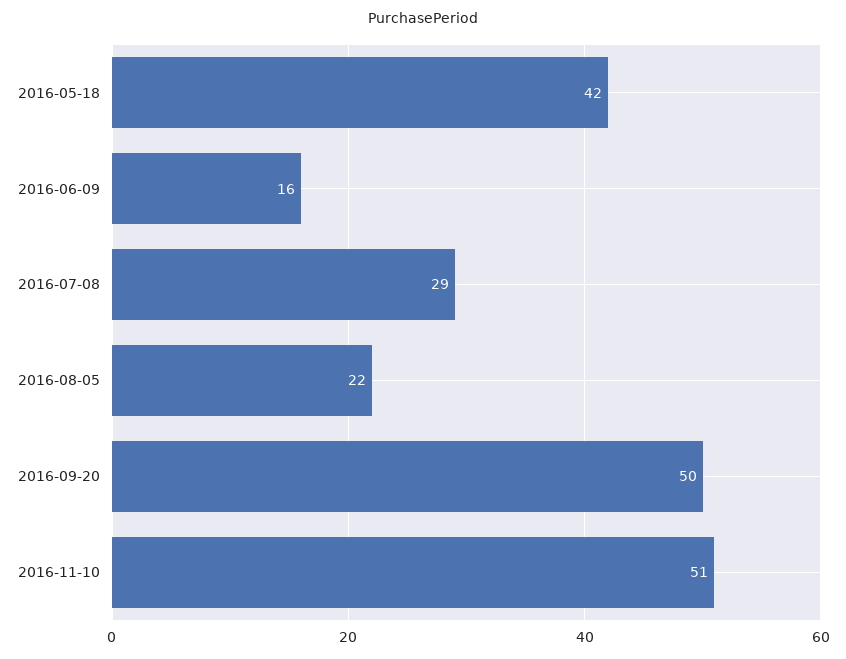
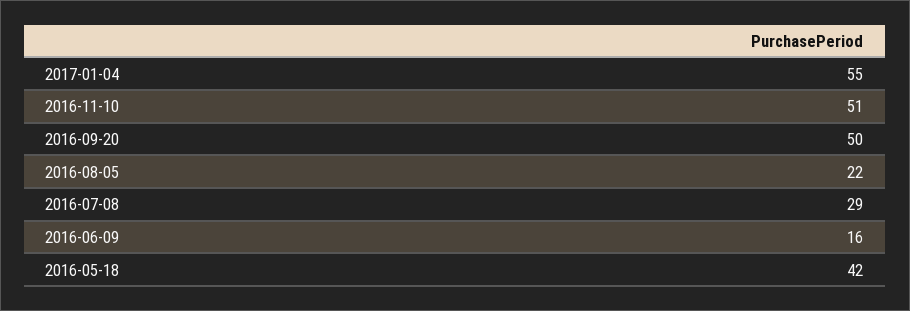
2017-01-04: none -> 55

